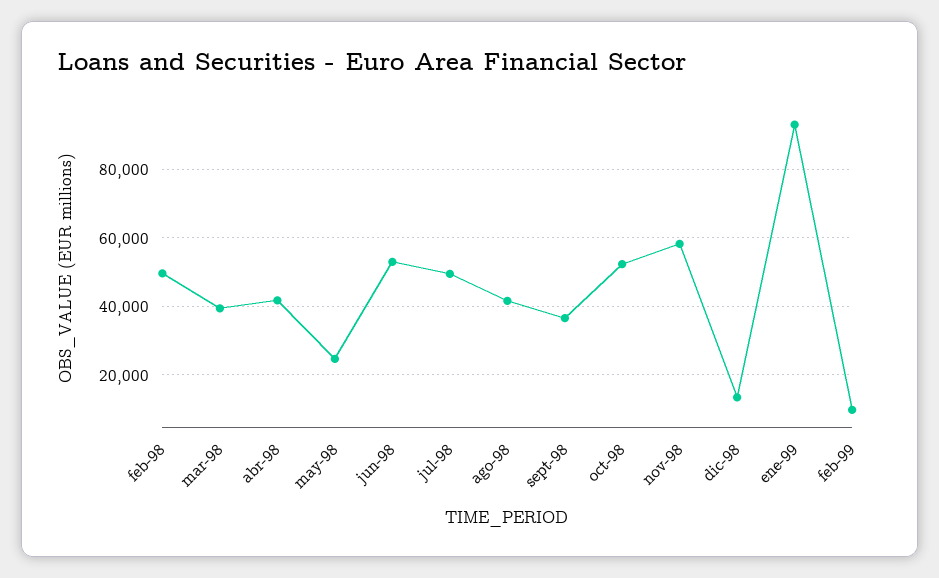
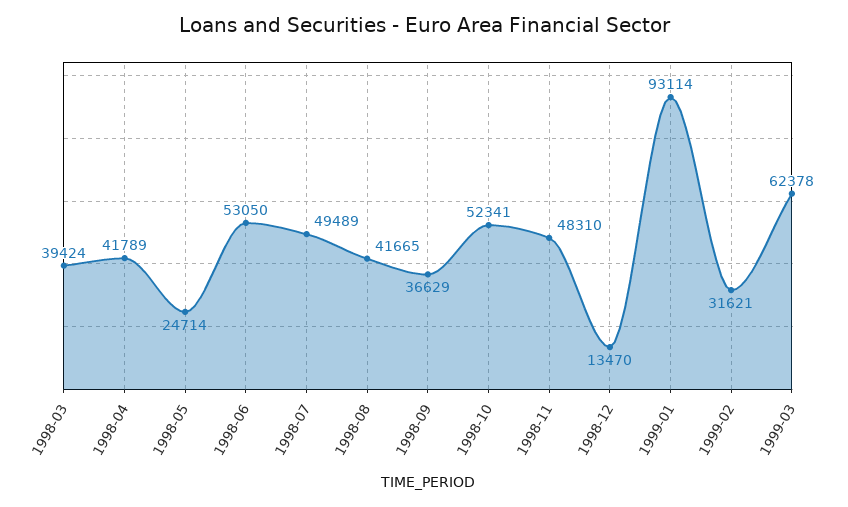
feb-98: 50000 -> none
nov-98: 58000 -> 48310
feb-99: 10000 -> 31621
1999-03: none -> 62378

